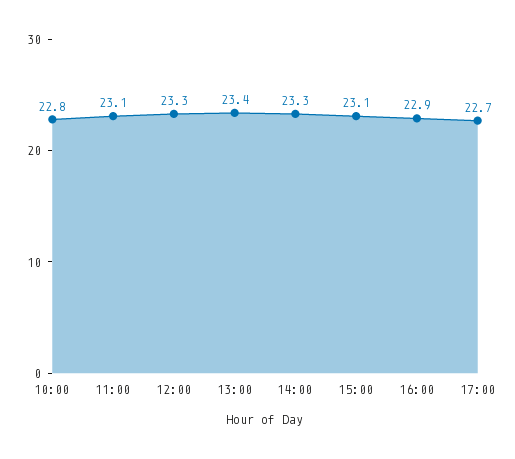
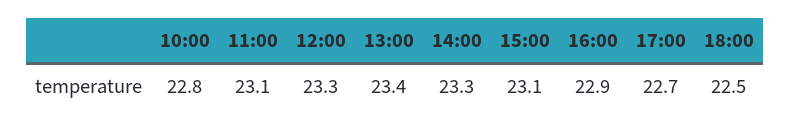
18:00: none -> 22.5

